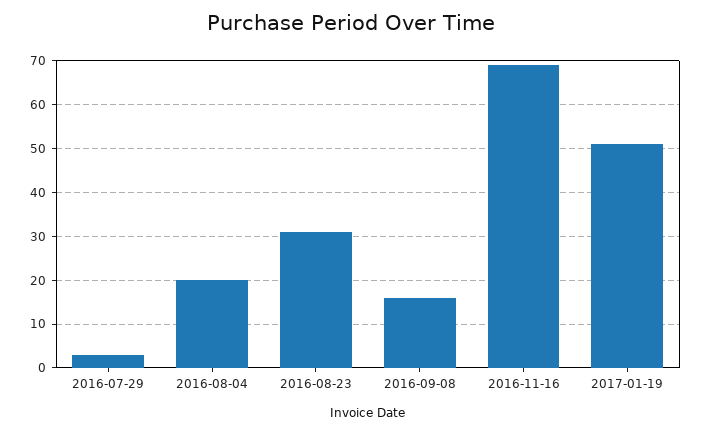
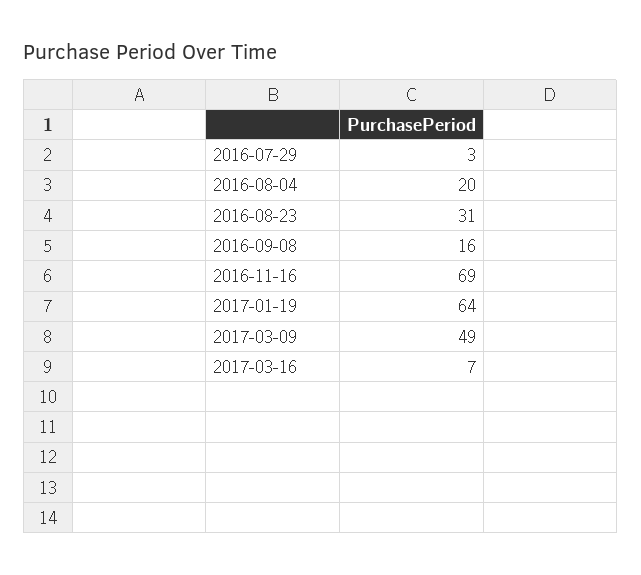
2017-01-19: 50 -> 64
2017-03-09: none -> 49
2017-03-16: none -> 7

